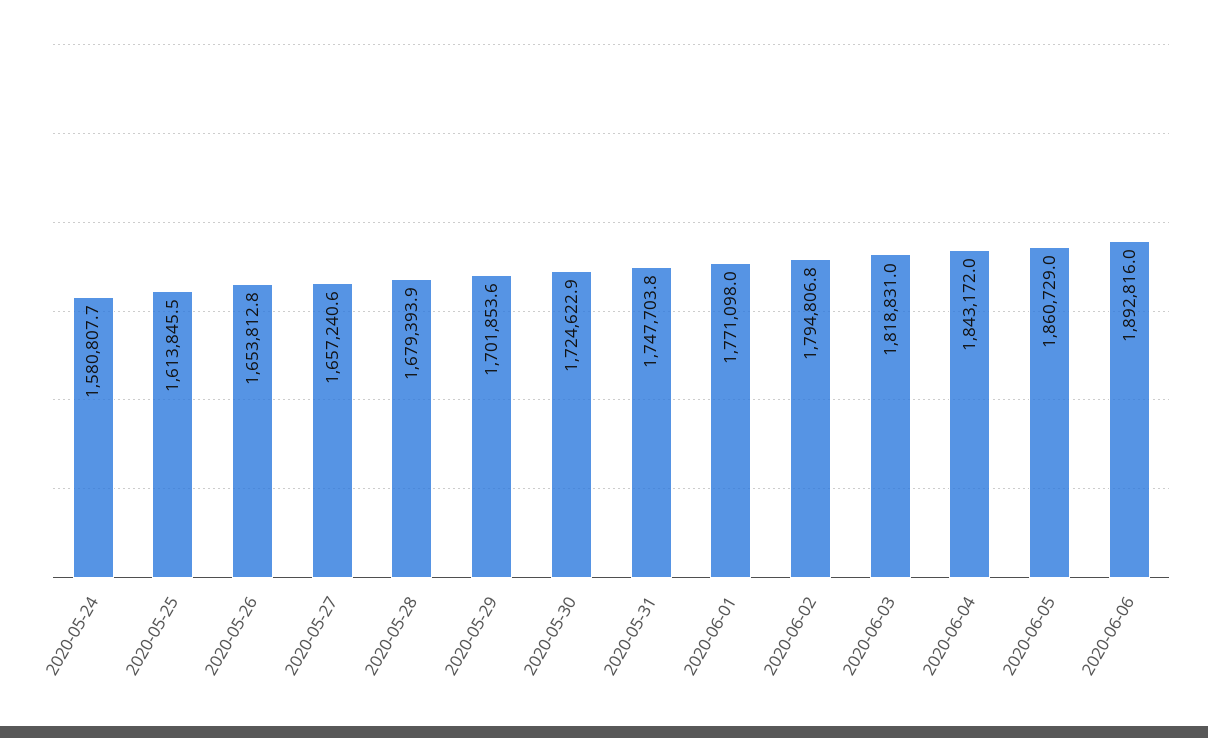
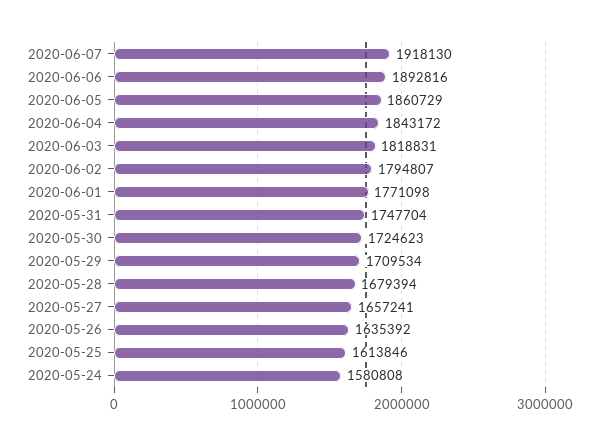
2020-05-26: 1653812.8 -> 1635392
2020-05-29: 1701853.6 -> 1709534
2020-06-07: none -> 1918130

